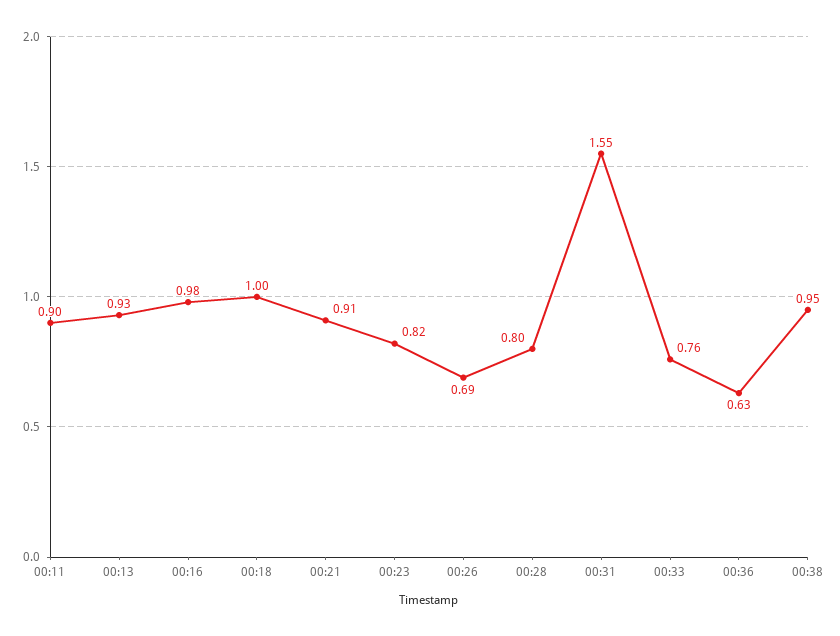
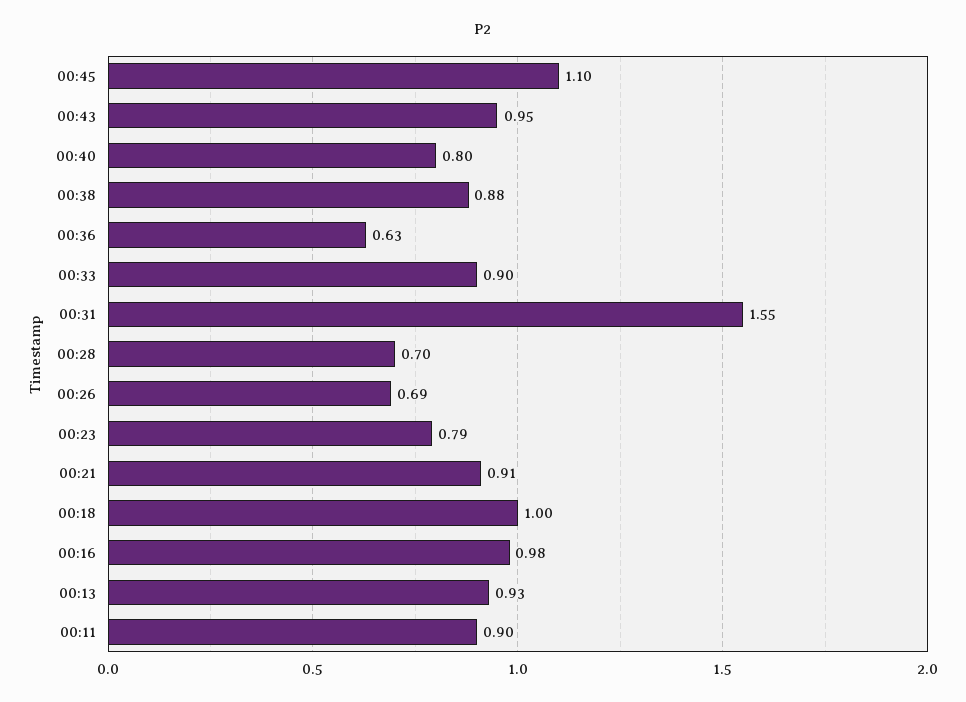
00:23: 0.82 -> 0.79
00:28: 0.8 -> 0.7
00:33: 0.76 -> 0.9
00:38: 0.95 -> 0.88
00:45: none -> 1.1
00:43: none -> 0.95
00:40: none -> 0.8

